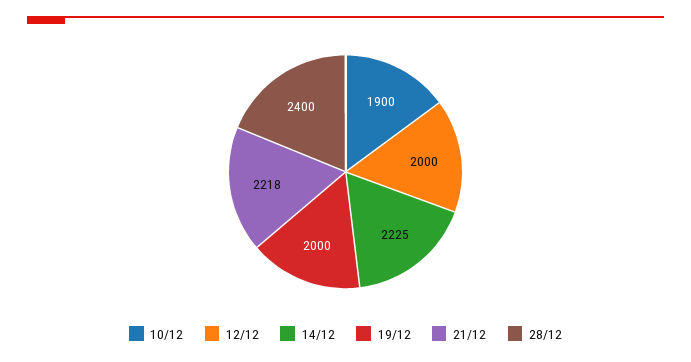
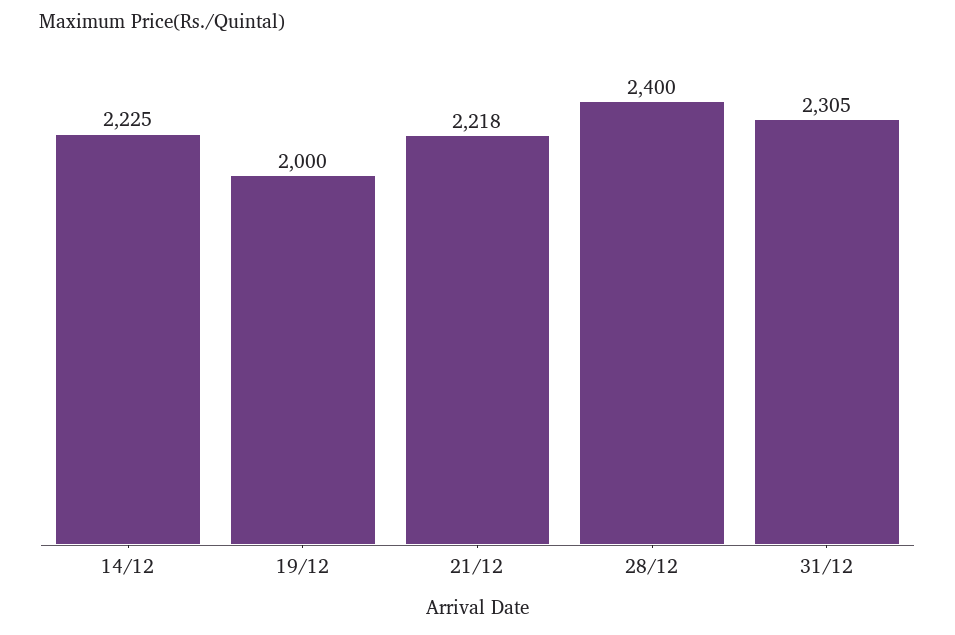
10/12: 1900 -> none
12/12: 2000 -> none
31/12: none -> 2305

